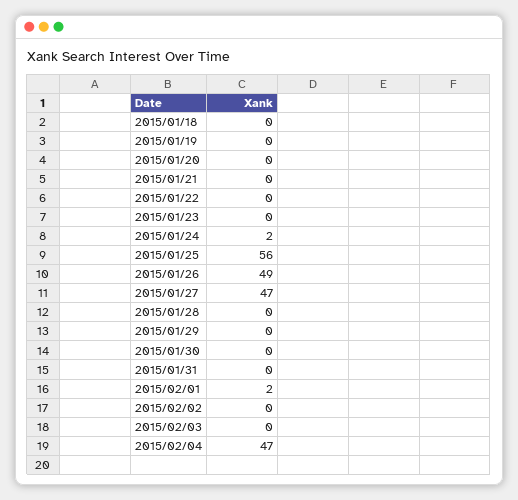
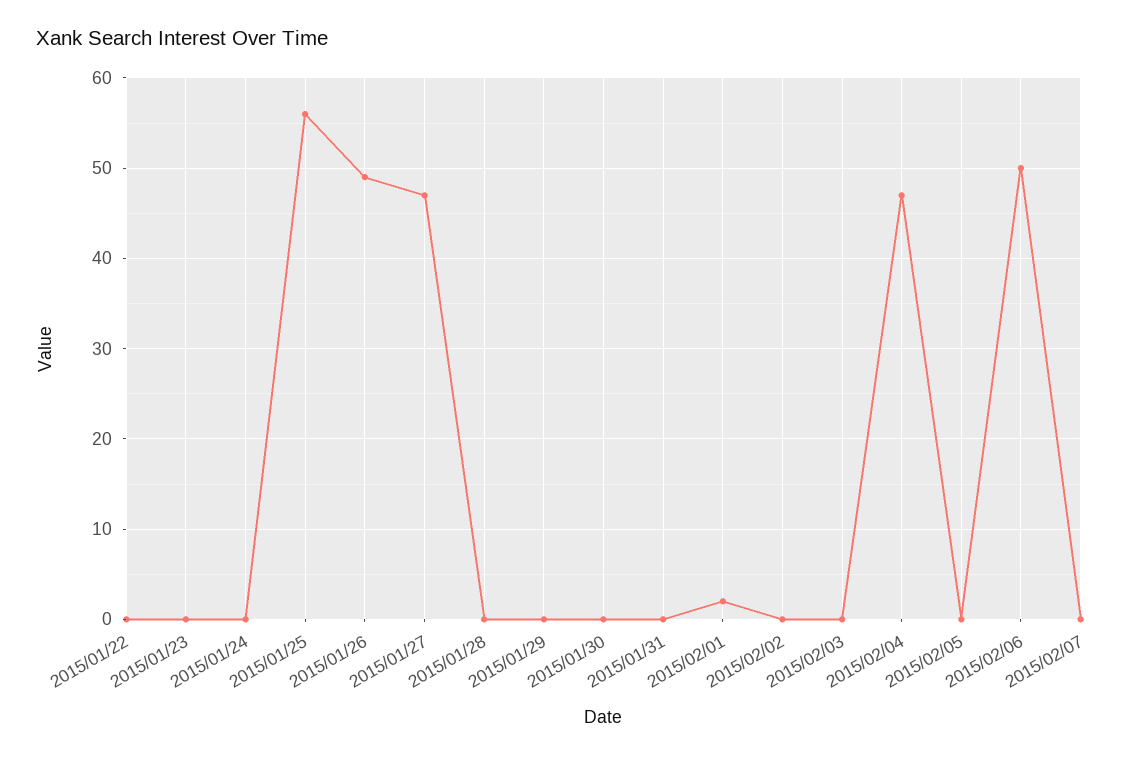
2015/01/18: 0 -> none
2015/01/19: 0 -> none
2015/01/20: 0 -> none
2015/01/21: 0 -> none
2015/01/24: 2 -> 0
2015/02/05: none -> 0
2015/02/06: none -> 50
2015/02/07: none -> 0

